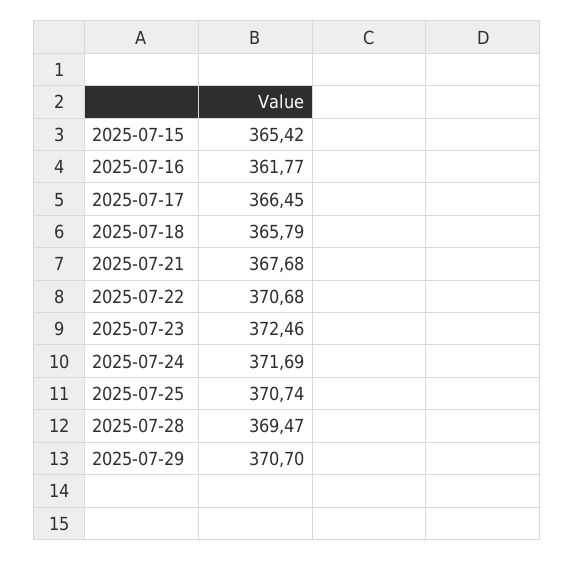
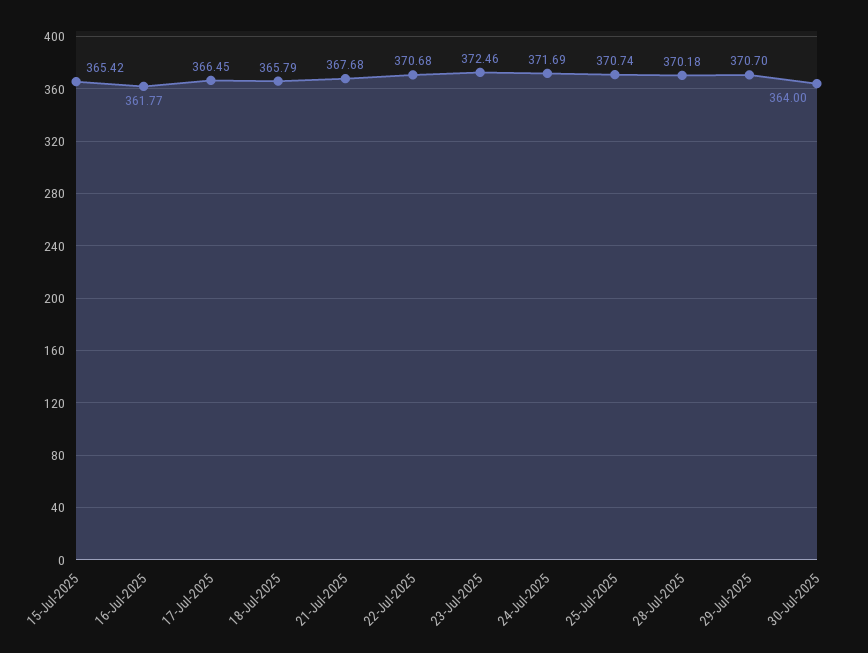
2025-07-28: 369.47 -> 370.18
30-Jul-2025: none -> 364

